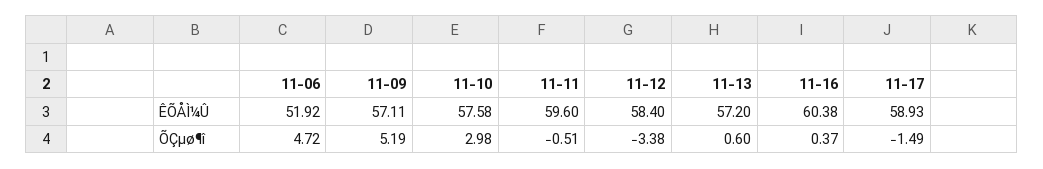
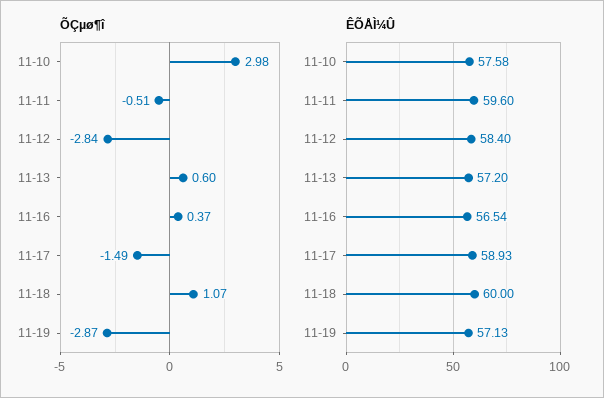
ÊÕÅÌ¼Û, 11-06: 51.92 -> none
ÊÕÅÌ¼Û, 11-09: 57.11 -> none
ÊÕÅÌ¼Û, 11-16: 60.38 -> 56.54
ÕÇµø¶î, 11-06: 4.72 -> none
ÕÇµø¶î, 11-09: 5.19 -> none
ÕÇµø¶î, 11-12: -3.38 -> -2.84
ÕÇµø¶î, 11-18: none -> 1.07
ÕÇµø¶î, 11-19: none -> -2.87
ÊÕÅÌ¼Û, 11-18: none -> 60
ÊÕÅÌ¼Û, 11-19: none -> 57.13

